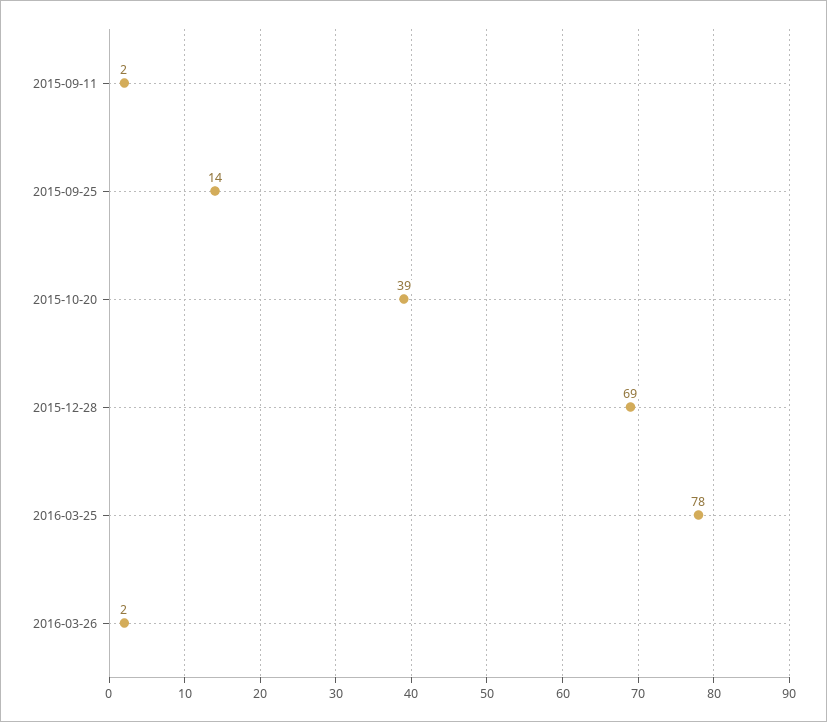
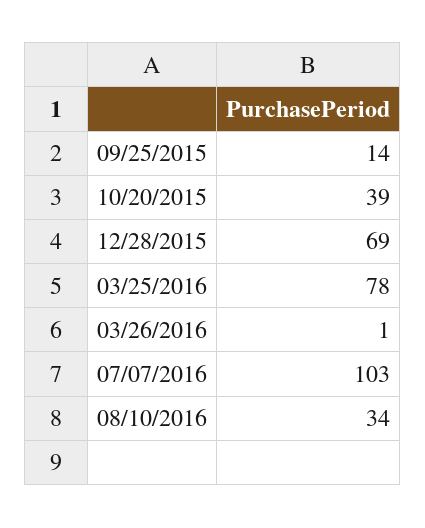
2015-09-11: 2 -> none
2016-03-26: 2 -> 1
07/07/2016: none -> 103
08/10/2016: none -> 34

